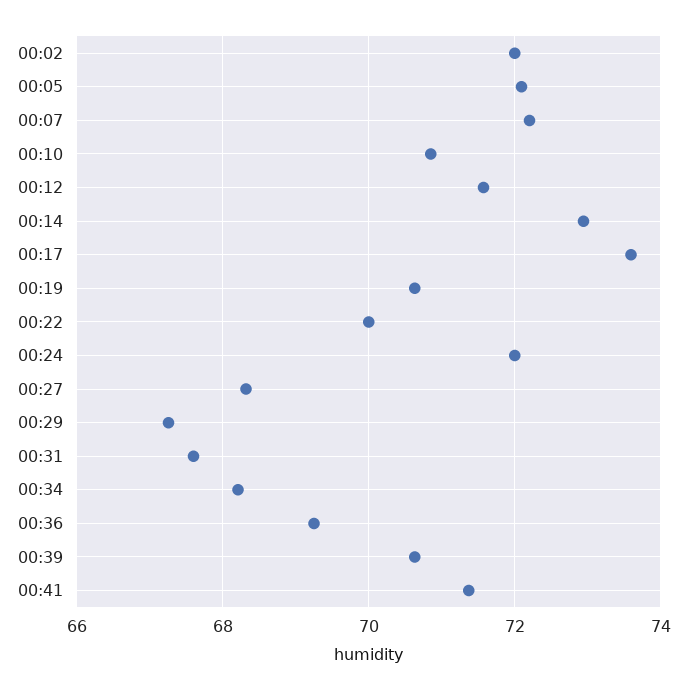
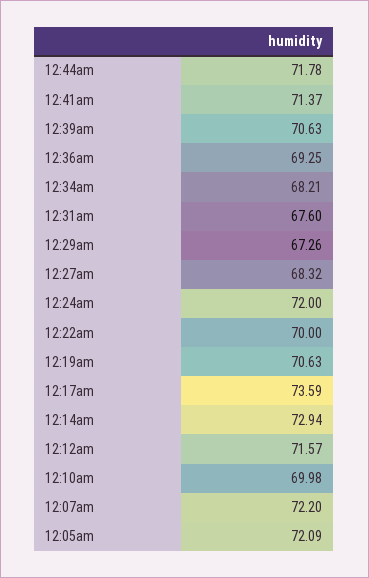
00:02: 72 -> none
00:10: 70.8 -> 69.98
12:44am: none -> 71.78

